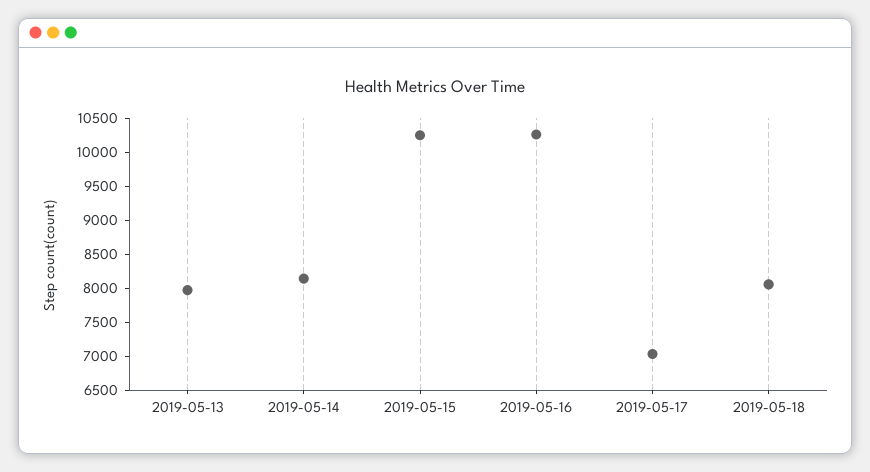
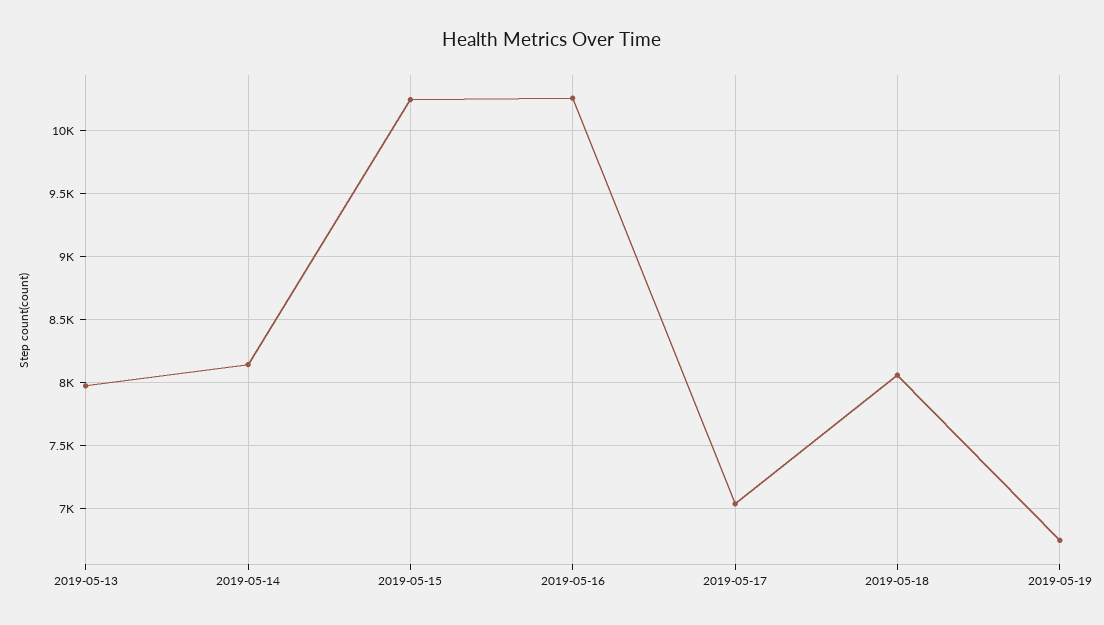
2019-05-19: none -> 6750

